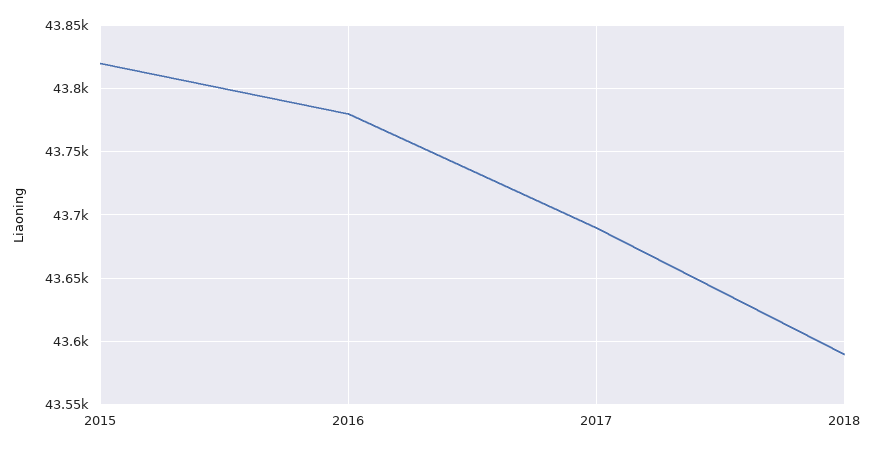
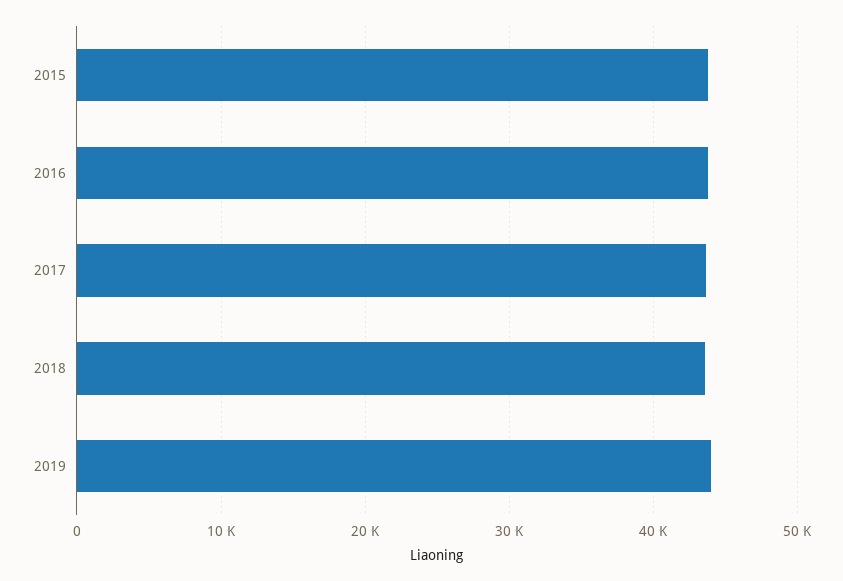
2019: none -> 44000

